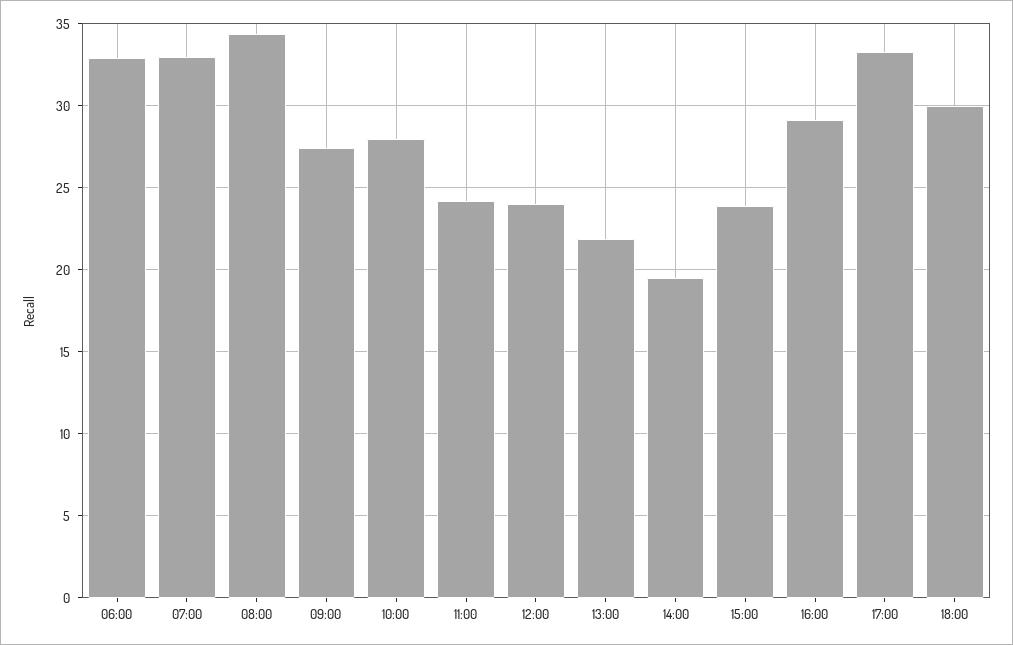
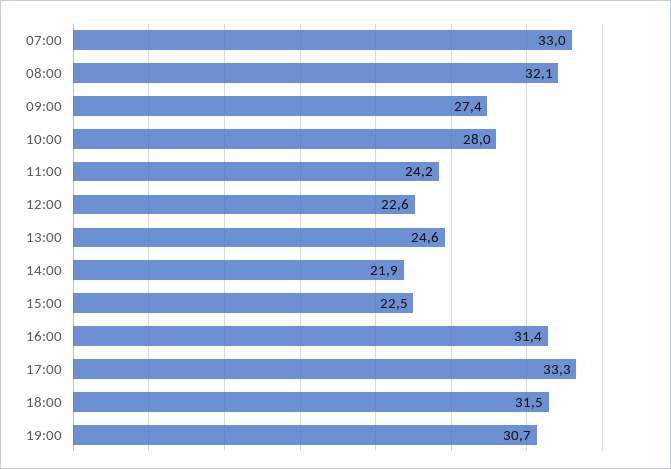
06:00: 33 -> none
08:00: 34.5 -> 32.1
12:00: 24 -> 22.6
13:00: 22 -> 24.6
14:00: 19.5 -> 21.9
15:00: 24 -> 22.5
16:00: 29 -> 31.4
18:00: 30 -> 31.5
19:00: none -> 30.7

